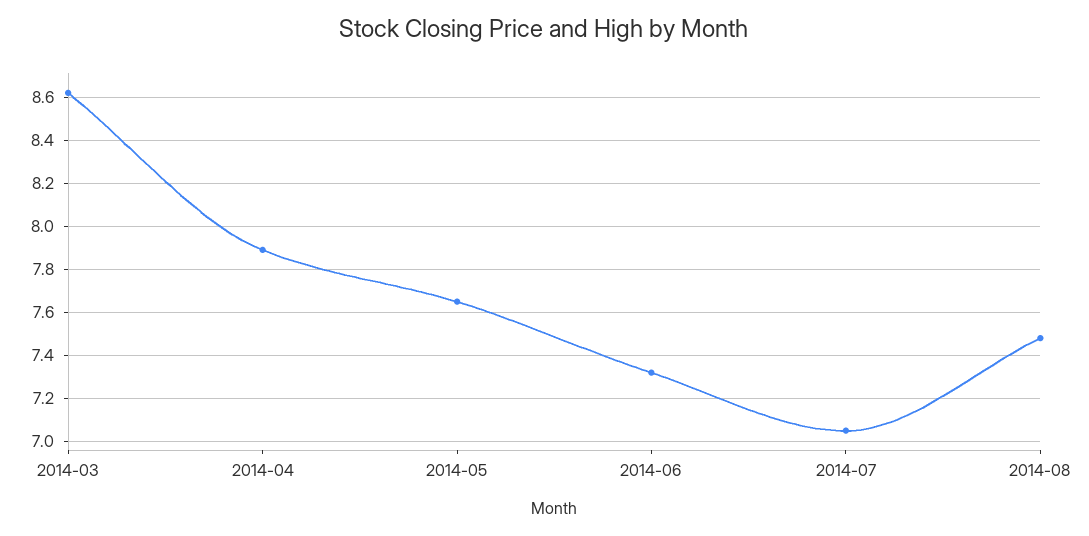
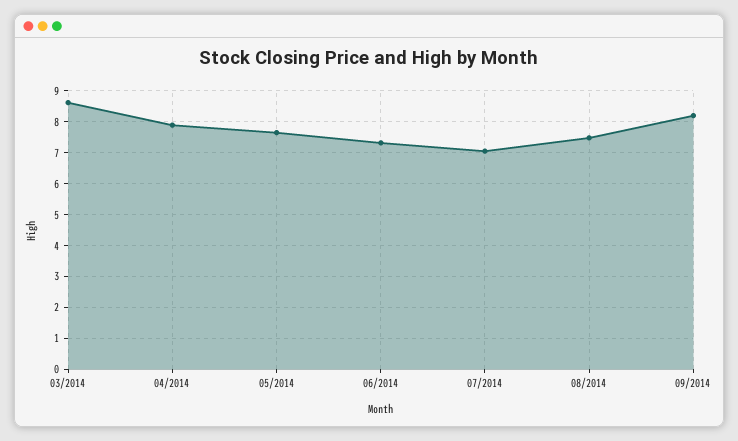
09/2014: none -> 8.2

